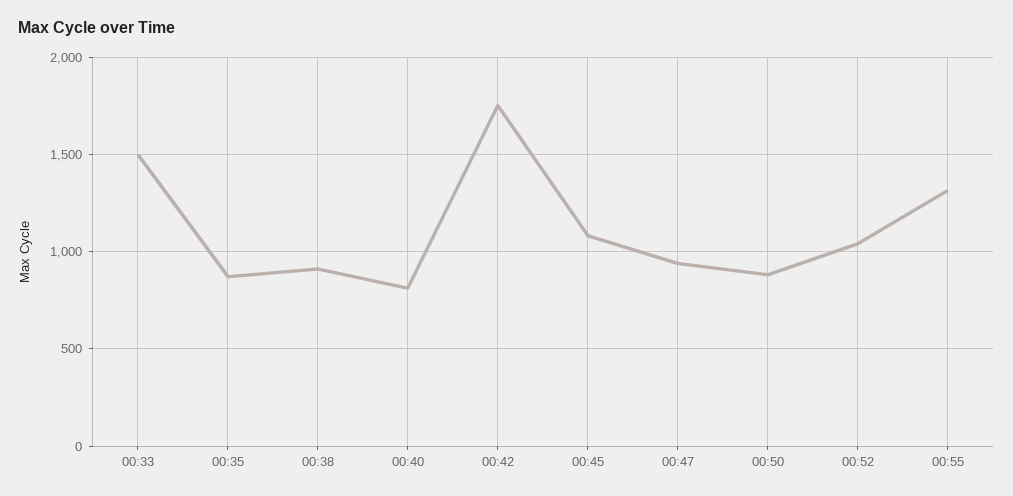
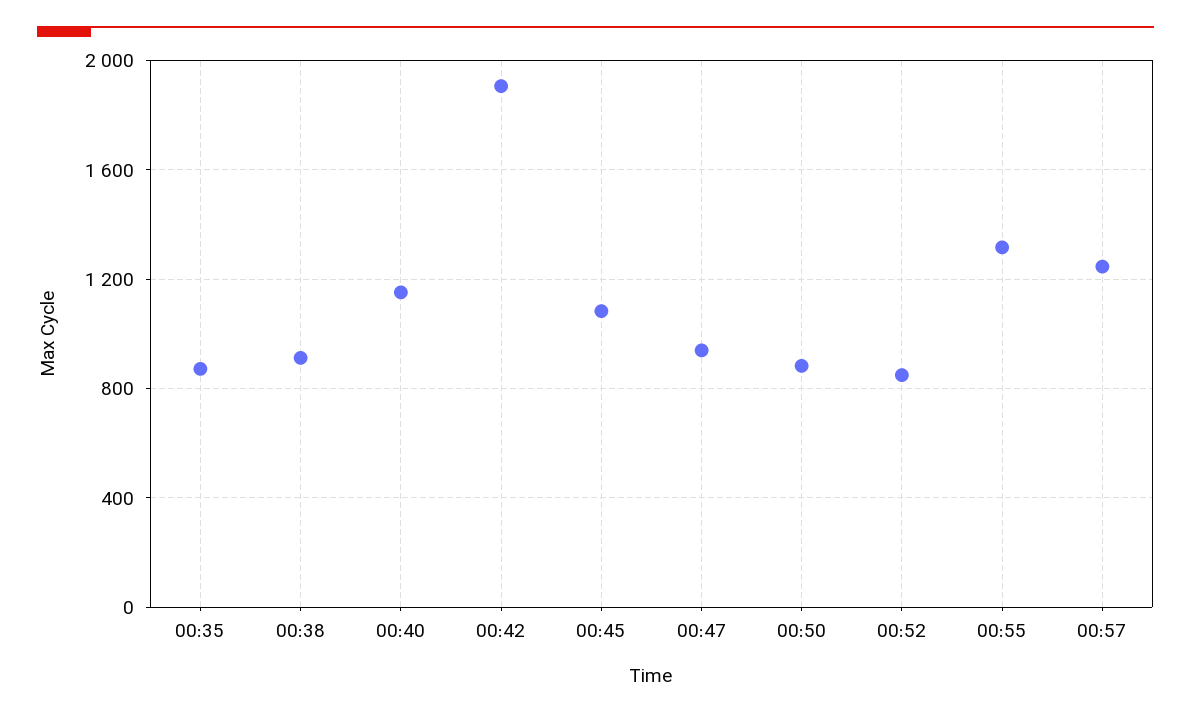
00:33: 1500 -> none
00:40: 800 -> 1150
00:42: 1750 -> 1900
00:52: 1050 -> 850
00:57: none -> 1250

